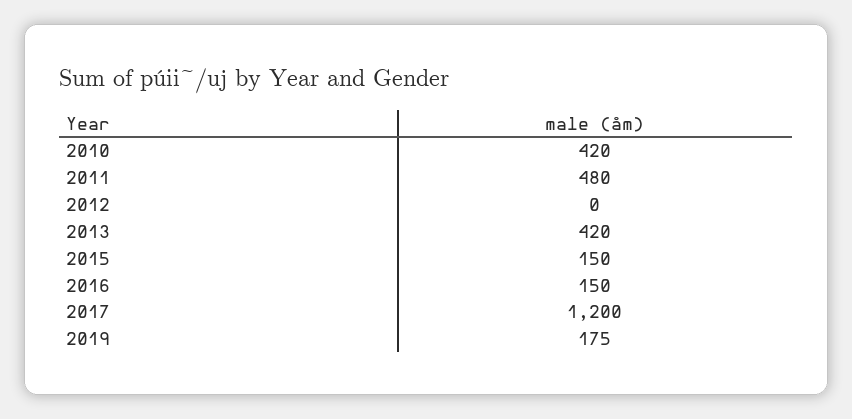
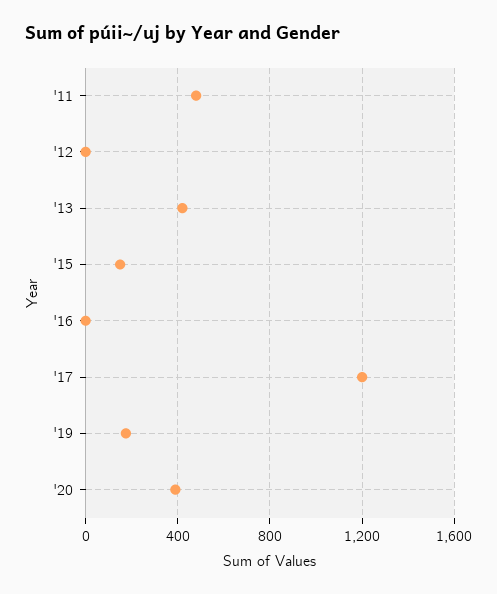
2010: 420 -> none
2016: 150 -> 0
'20: none -> 400

